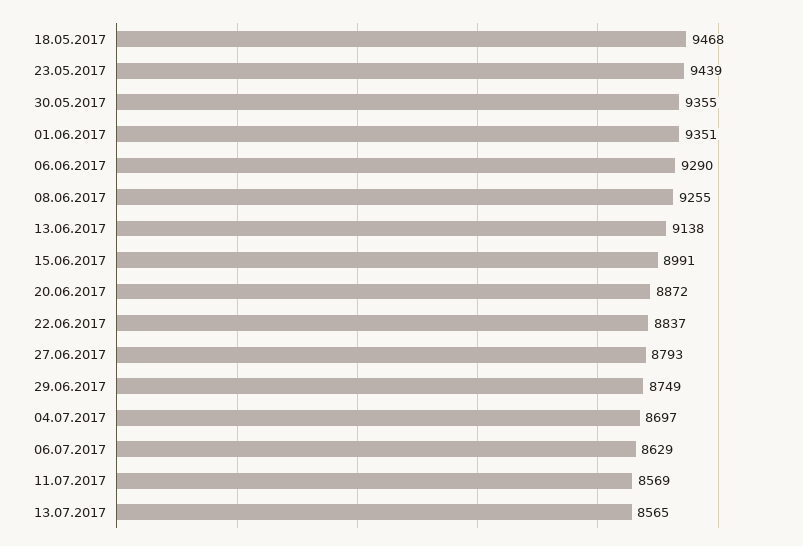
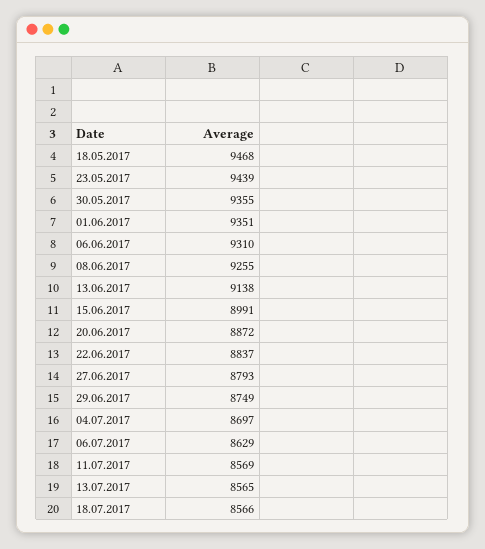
06.06.2017: 9290 -> 9310
18.07.2017: none -> 8566

